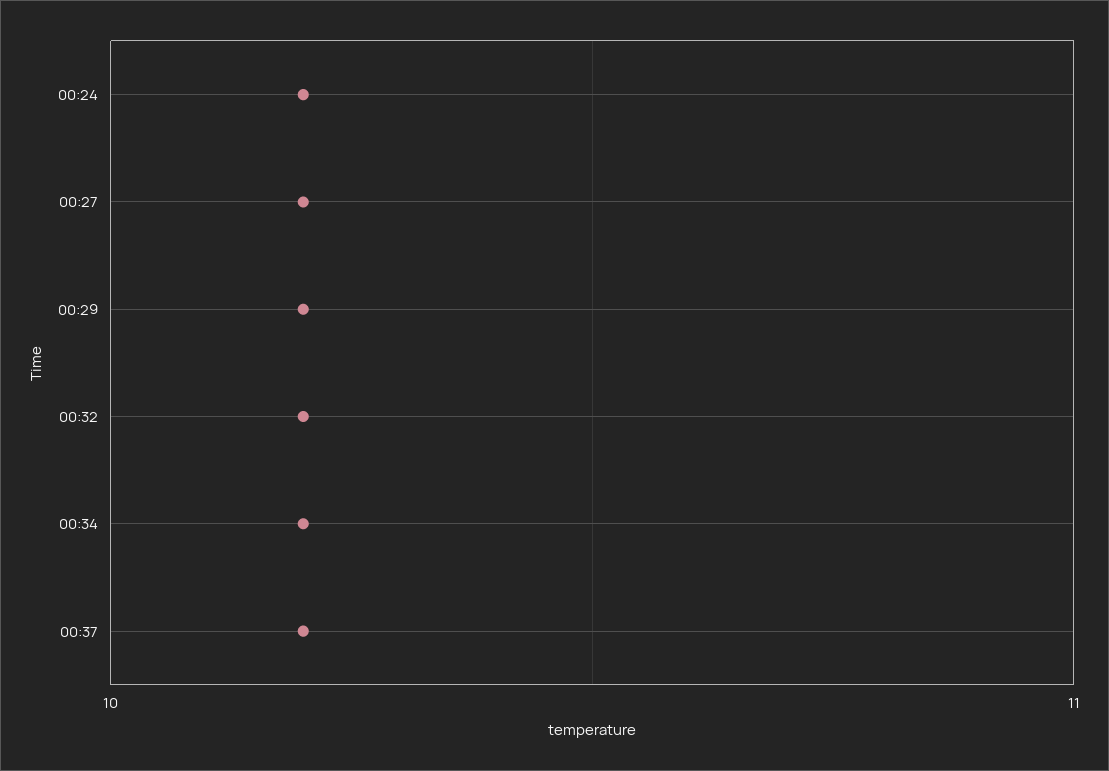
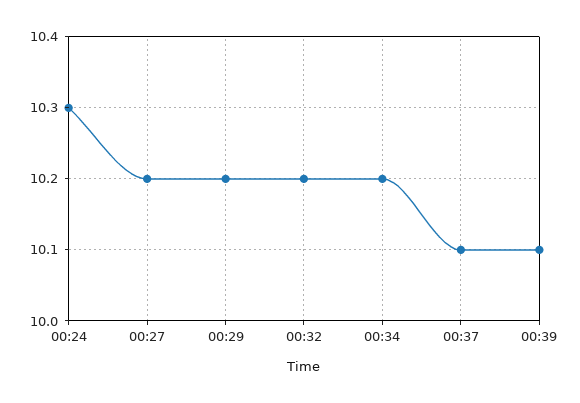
00:24: 10.2 -> 10.3
00:37: 10.2 -> 10.1
00:39: none -> 10.1

